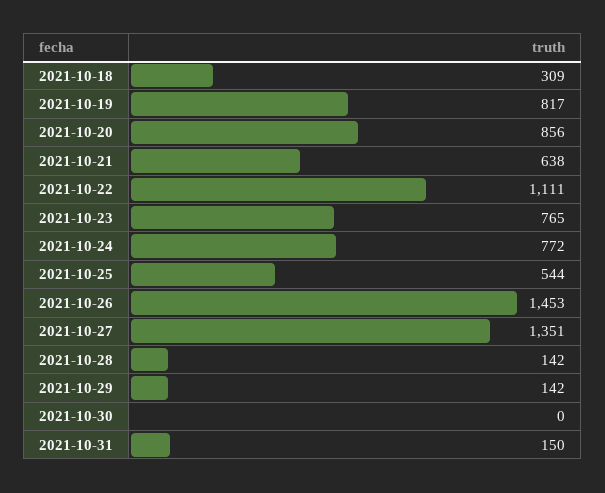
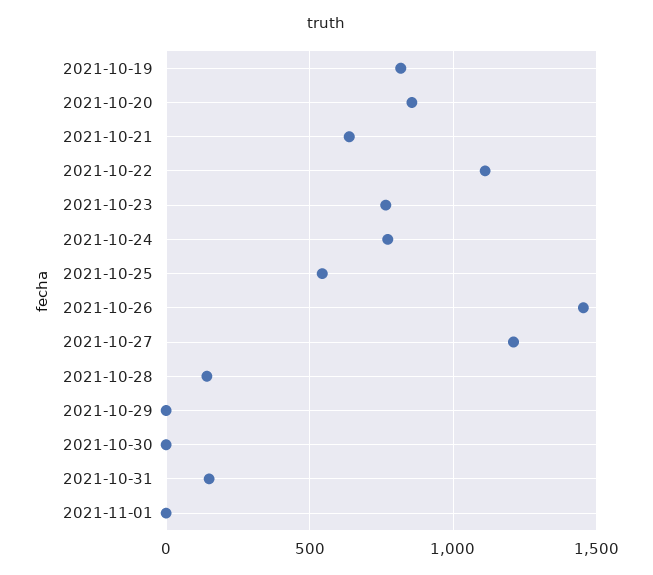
2021-10-18: 309 -> none
2021-10-27: 1351 -> 1200
2021-10-29: 142 -> 0
2021-11-01: none -> 0

